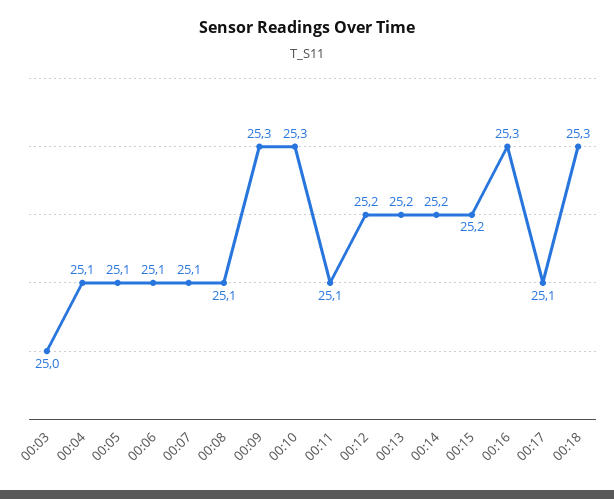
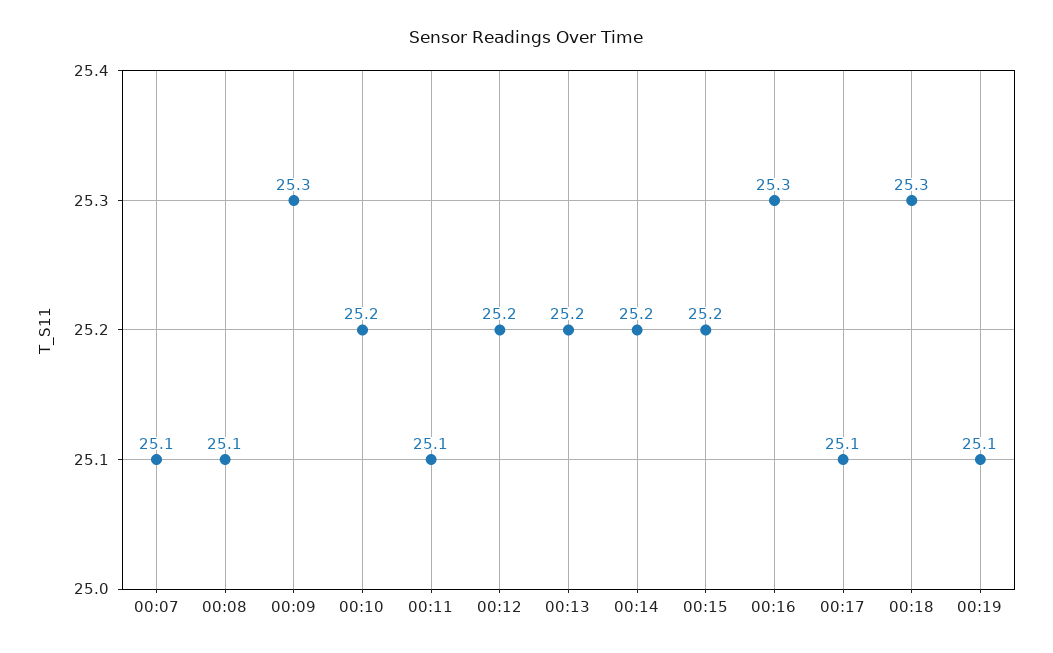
00:03: 25 -> none
00:04: 25.1 -> none
00:05: 25.1 -> none
00:06: 25.1 -> none
00:10: 25.3 -> 25.2
00:19: none -> 25.1

